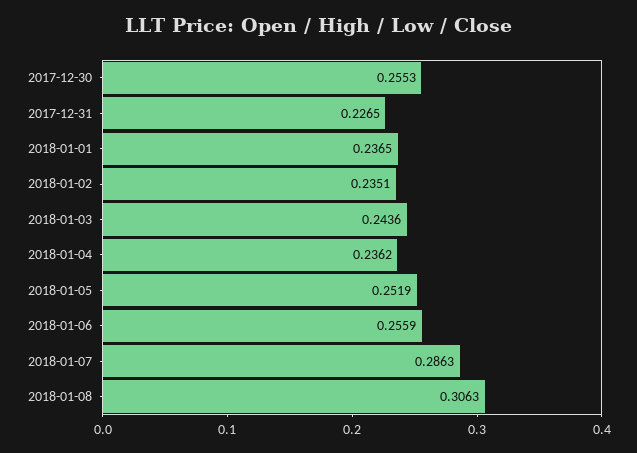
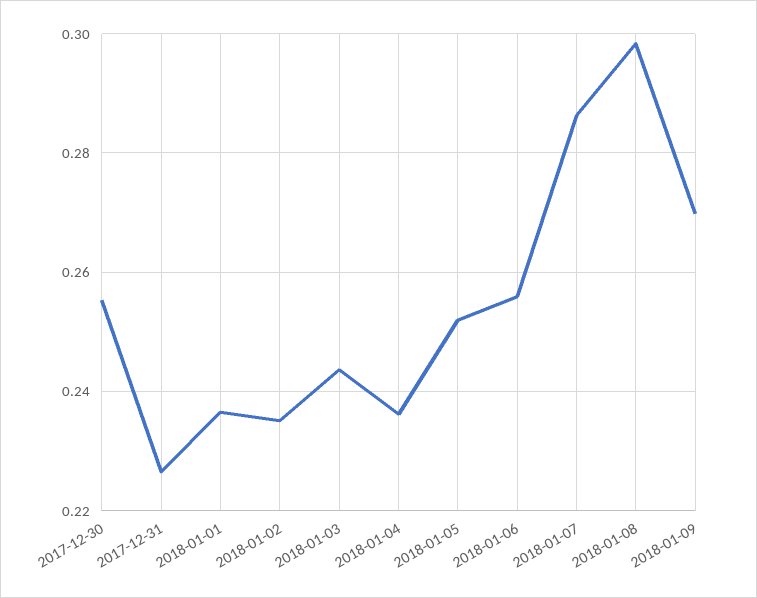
2018-01-08: 0.3063 -> 0.298
2018-01-09: none -> 0.27

